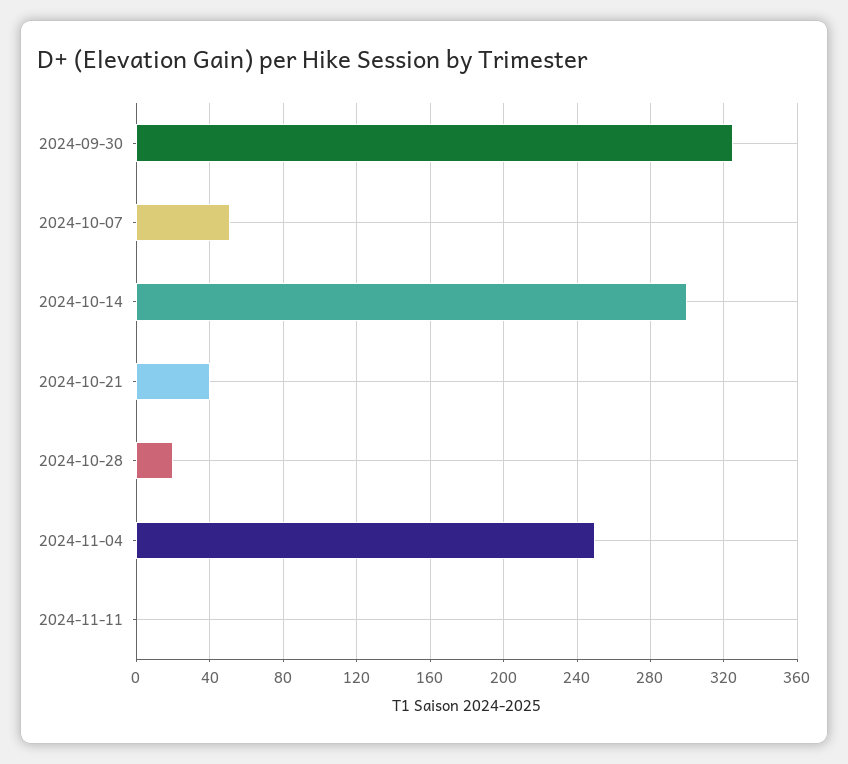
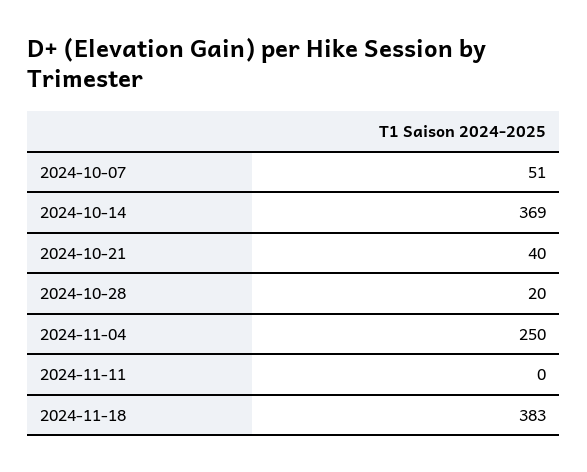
2024-09-30: 325 -> none
2024-10-14: 300 -> 369
2024-11-18: none -> 383

